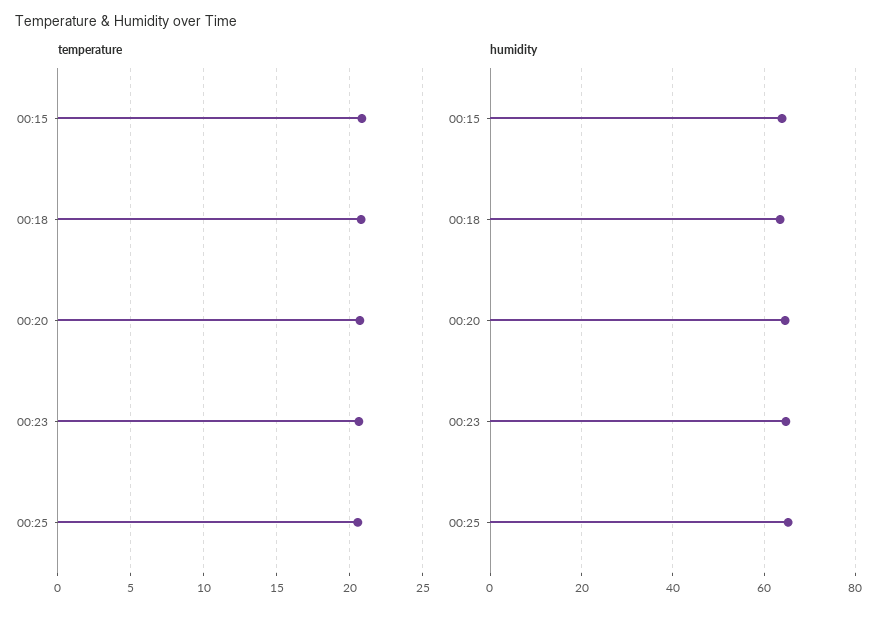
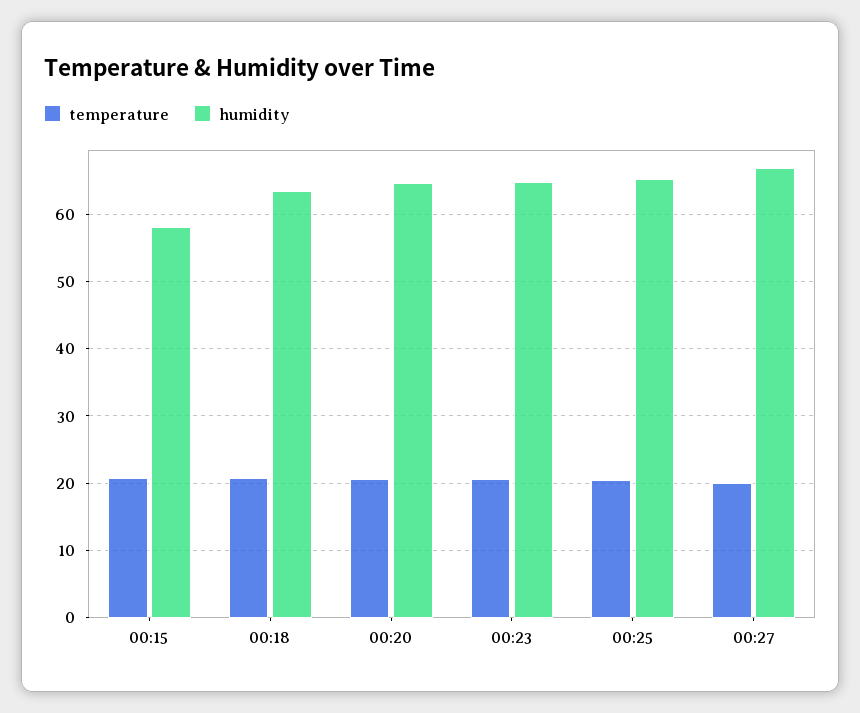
humidity, 00:15: 64 -> 58
temperature, 00:27: none -> 20
humidity, 00:27: none -> 67

